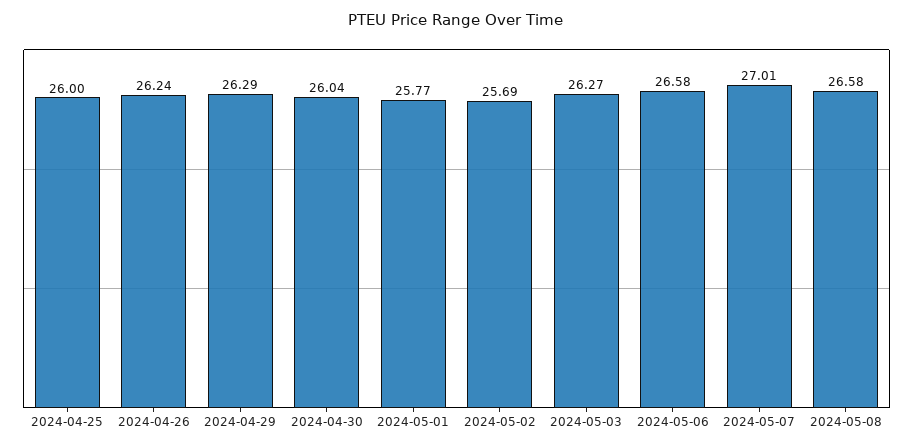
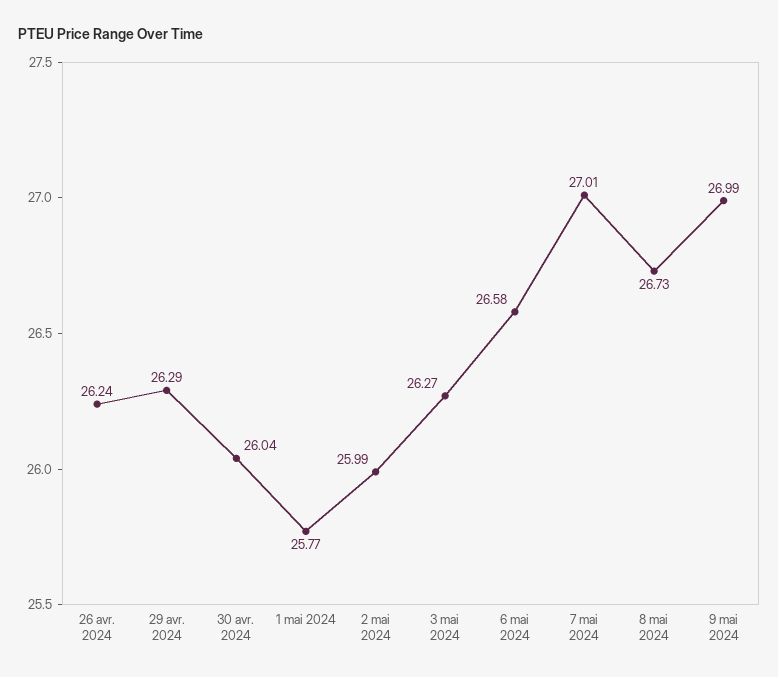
2024-04-25: 26 -> none
2024-05-02: 25.69 -> 25.99
2024-05-08: 26.58 -> 26.73
9 mai 2024: none -> 26.99

